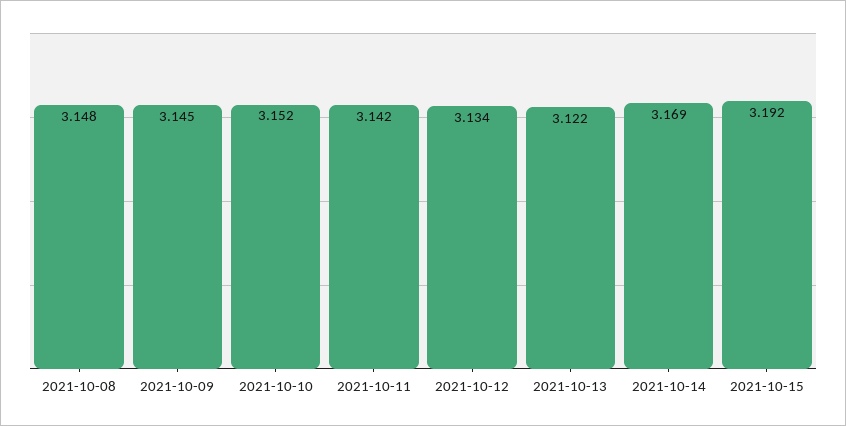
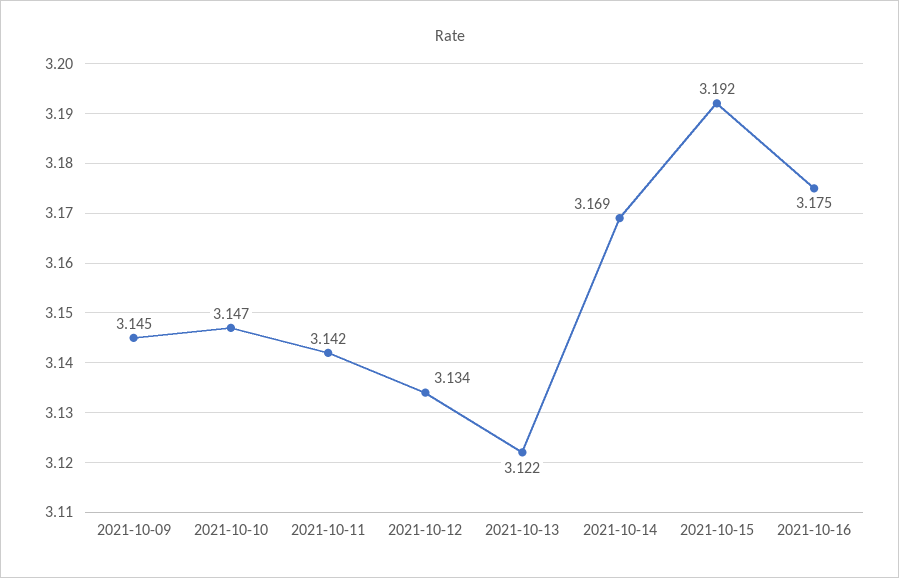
2021-10-08: 3.148 -> none
2021-10-10: 3.152 -> 3.147
2021-10-16: none -> 3.175

